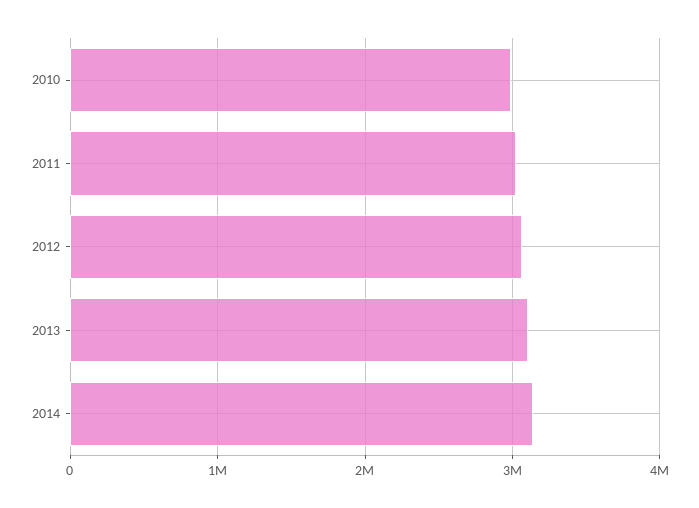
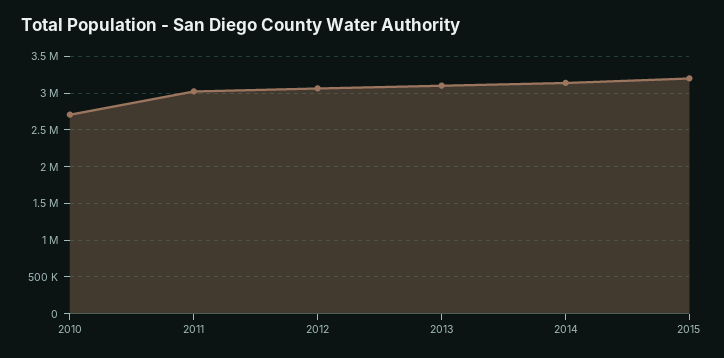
2010: 3000000 -> 2700000
2015: none -> 3200000

